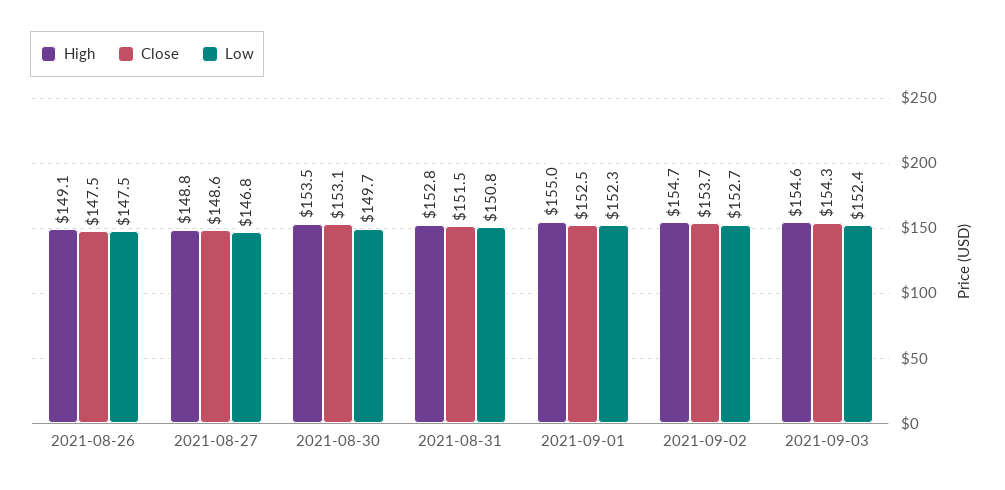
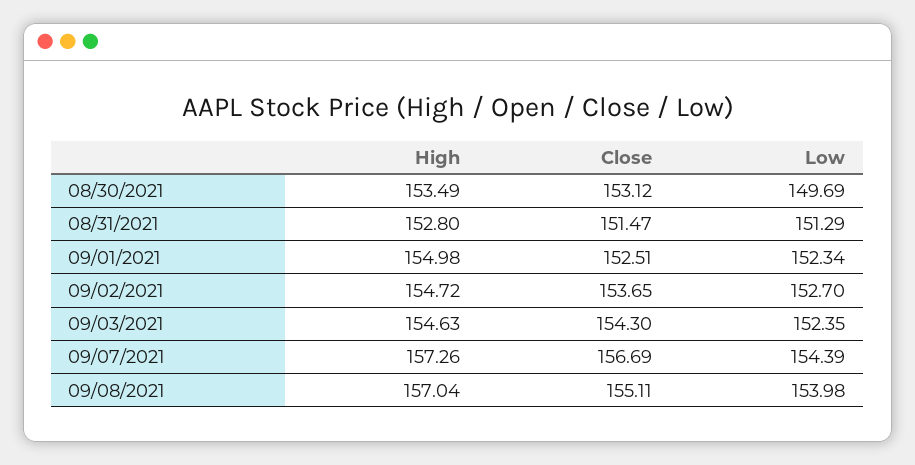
High, 2021-08-26: 149.1 -> none
Close, 2021-08-26: 147.5 -> none
Low, 2021-08-26: 147.5 -> none
High, 2021-08-27: 148.8 -> none
Close, 2021-08-27: 148.6 -> none
Low, 2021-08-27: 146.8 -> none
Low, 2021-08-31: 150.8 -> 151.29
High, 09/07/2021: none -> 157.26
Close, 09/07/2021: none -> 156.69
Low, 09/07/2021: none -> 154.39
High, 09/08/2021: none -> 157.04
Close, 09/08/2021: none -> 155.11
Low, 09/08/2021: none -> 153.98

